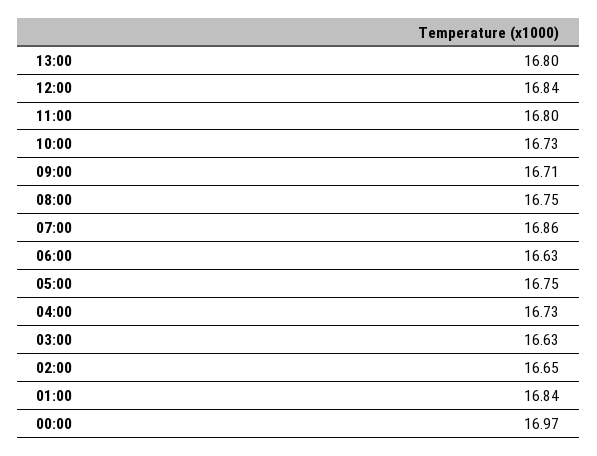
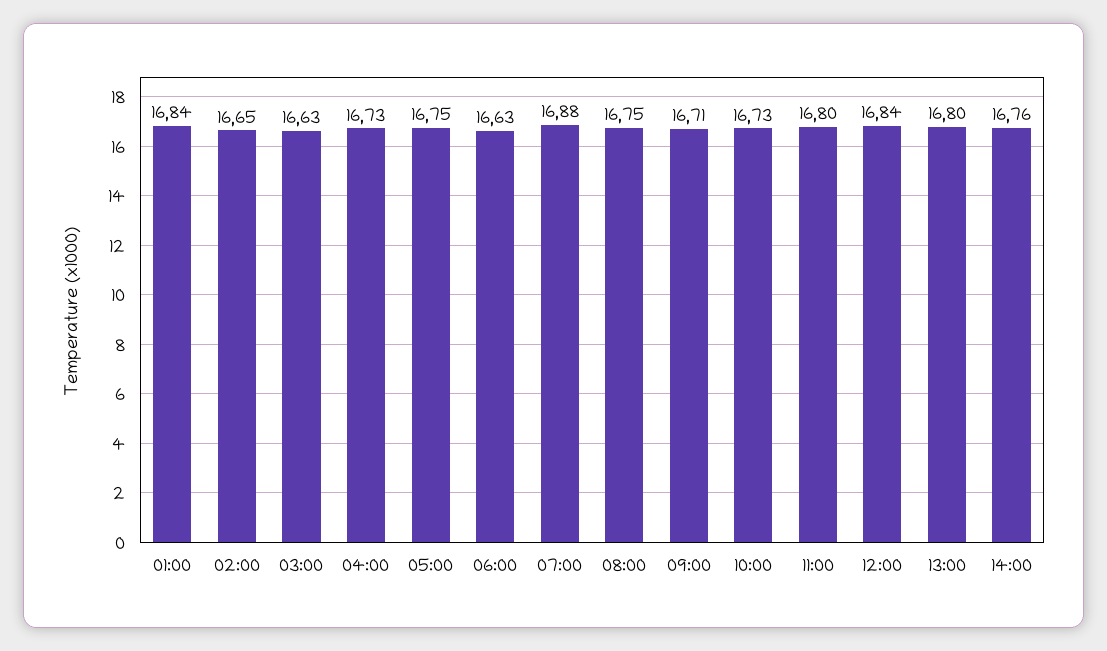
07:00: 16.86 -> 16.88
00:00: 16.97 -> none
14:00: none -> 16.76

